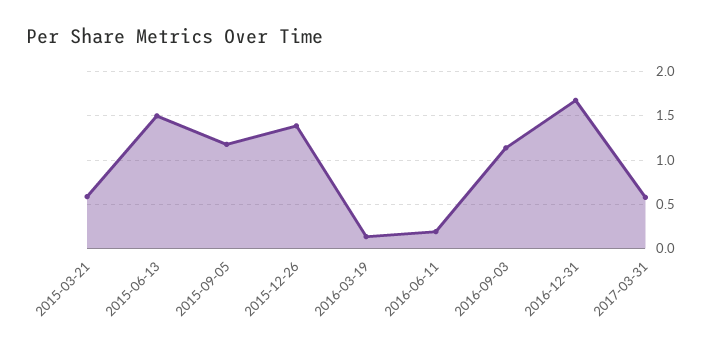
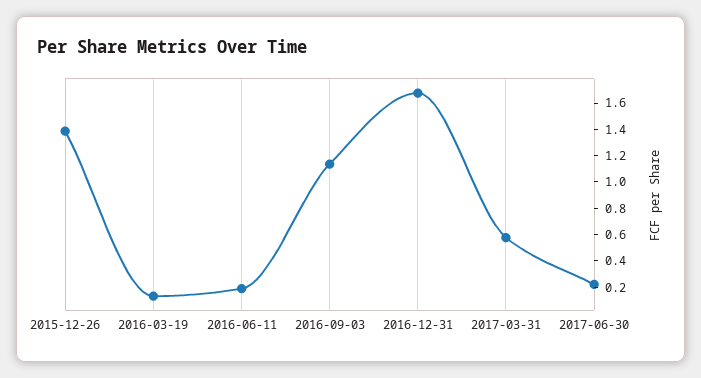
2015-03-21: 0.6 -> none
2015-06-13: 1.5 -> none
2015-09-05: 1.2 -> none
2017-06-30: none -> 0.2

